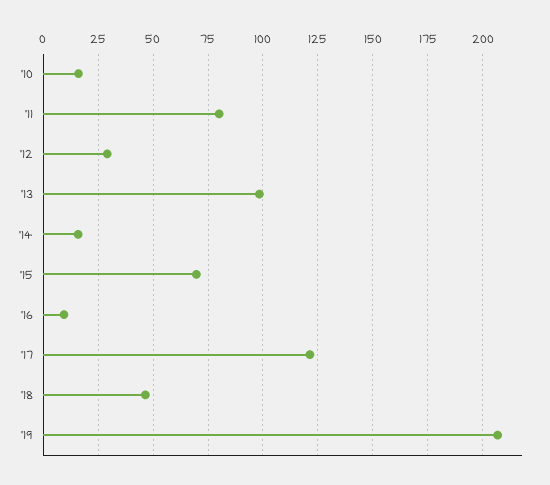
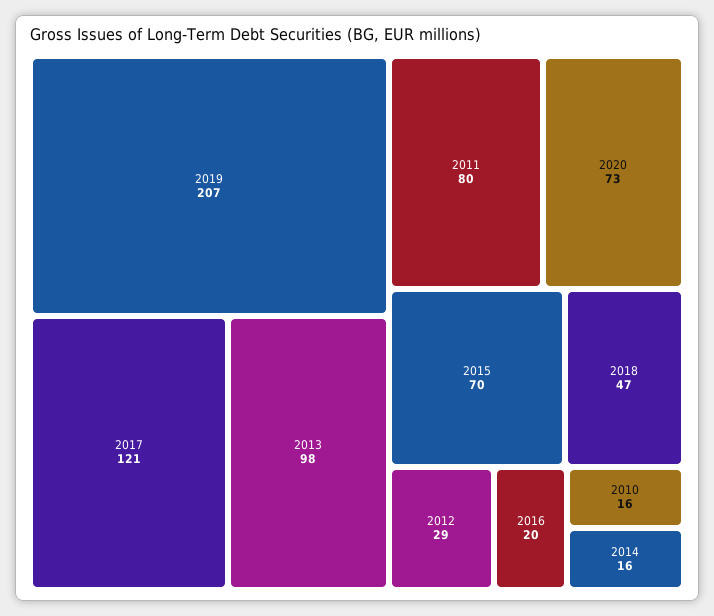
'16: 10 -> 20
2020: none -> 73

